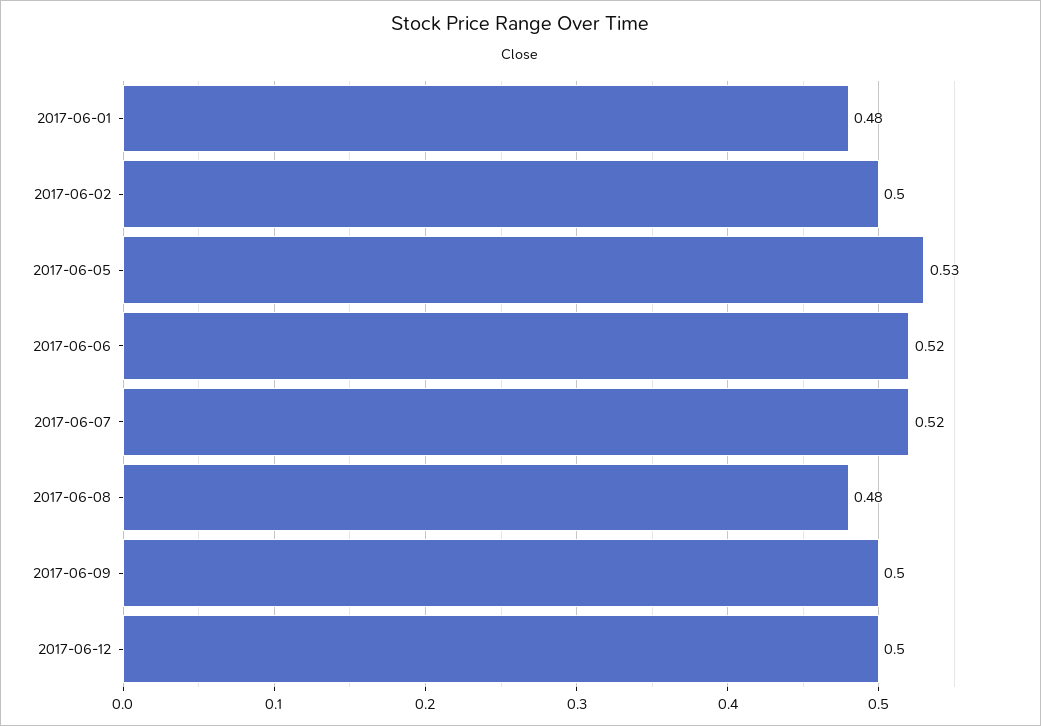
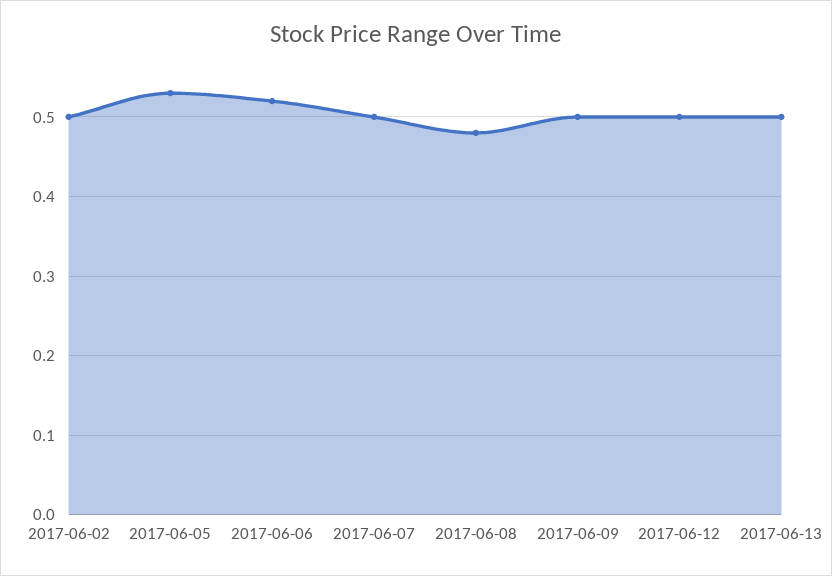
2017-06-01: 0.48 -> none
2017-06-07: 0.52 -> 0.5
2017-06-13: none -> 0.5

